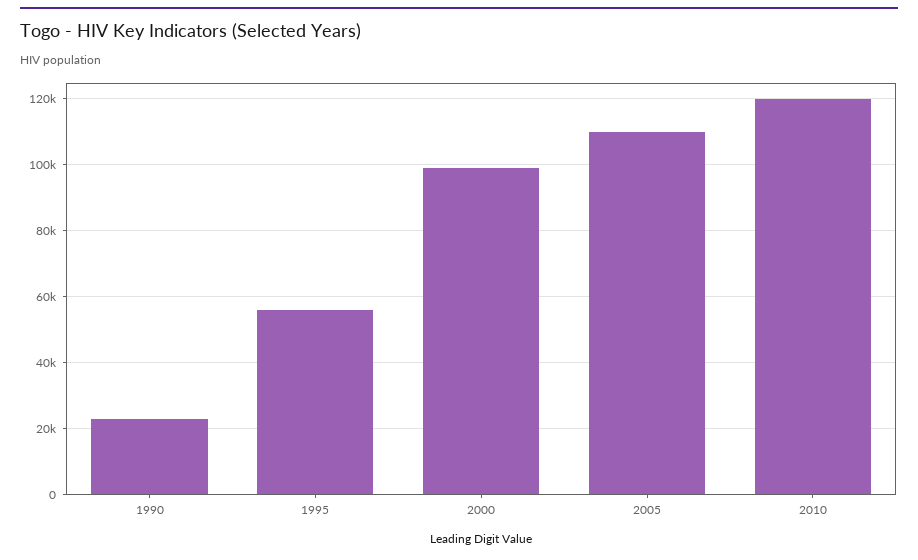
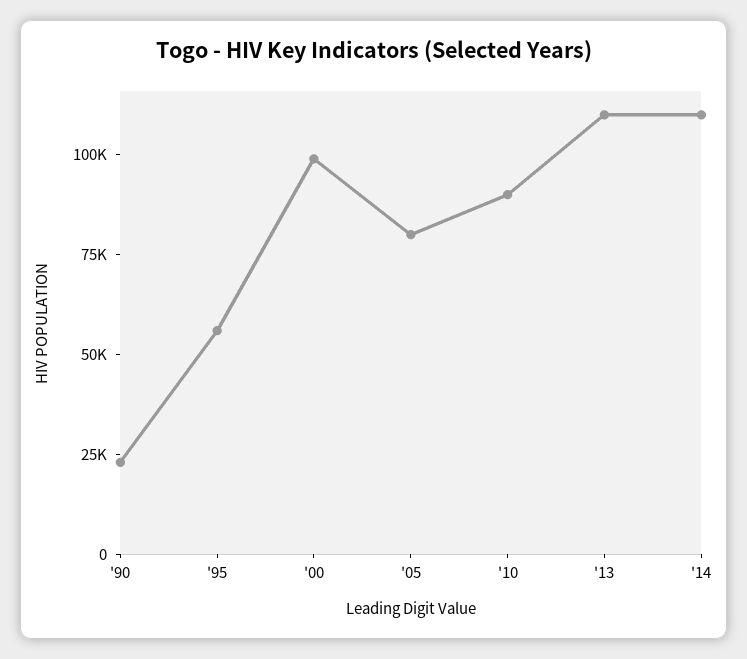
2005: 110000 -> 80000
2010: 120000 -> 90000
'13: none -> 110000
'14: none -> 110000

